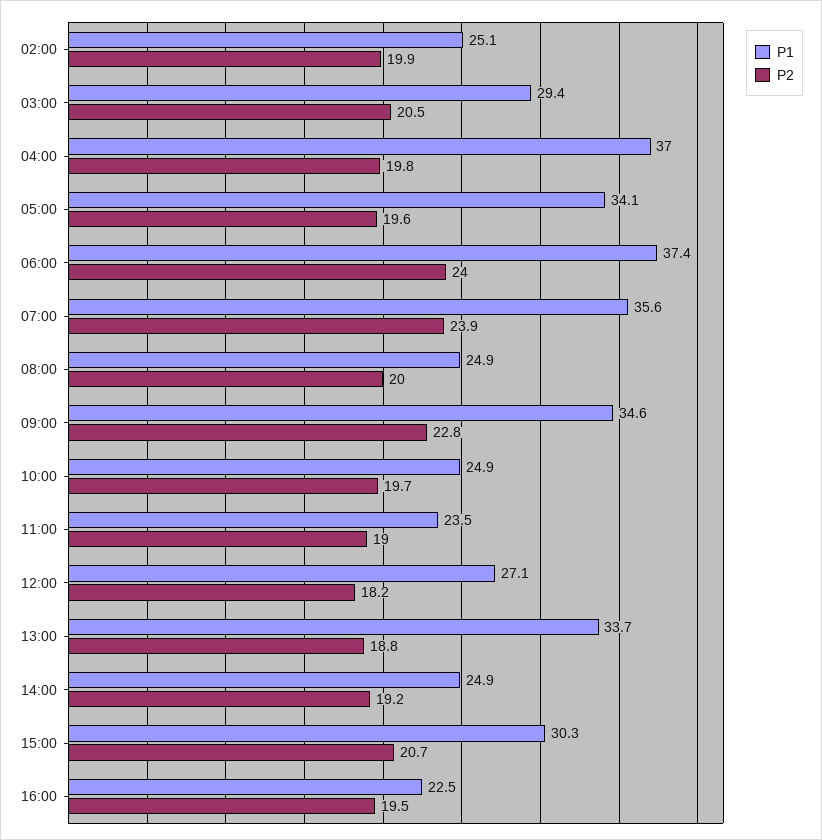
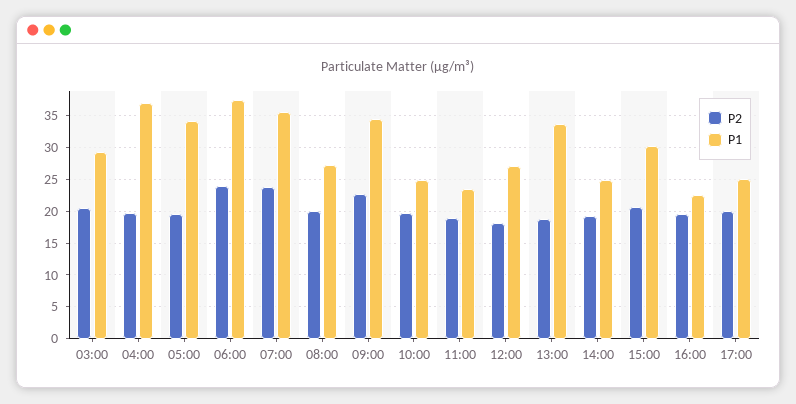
P1, 02:00: 25.1 -> none
P2, 02:00: 19.9 -> none
P1, 08:00: 24.9 -> 27
P2, 17:00: none -> 20
P1, 17:00: none -> 25

